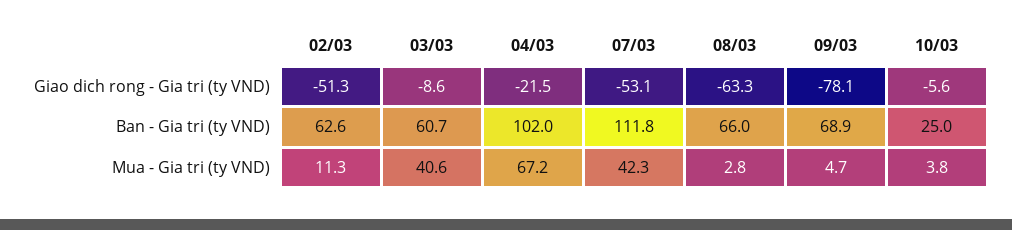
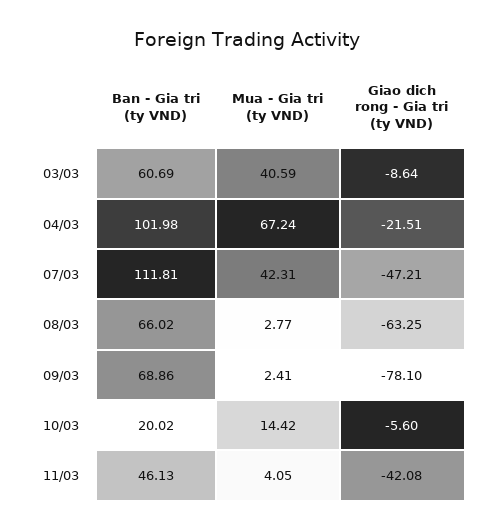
02/03, Giao dich rong - Gia tri (ty VND): -51.3 -> none
07/03, Giao dich rong - Gia tri (ty VND): -53.1 -> -47.21
02/03, Ban - Gia tri (ty VND): 62.6 -> none
10/03, Ban - Gia tri (ty VND): 25 -> 20.02
02/03, Mua - Gia tri (ty VND): 11.3 -> none
09/03, Mua - Gia tri (ty VND): 4.7 -> 2.41
10/03, Mua - Gia tri (ty VND): 3.8 -> 14.42
11/03, Ban - Gia tri (ty VND): none -> 46.13
11/03, Mua - Gia tri (ty VND): none -> 4.05
11/03, Giao dich rong - Gia tri (ty VND): none -> -42.08

